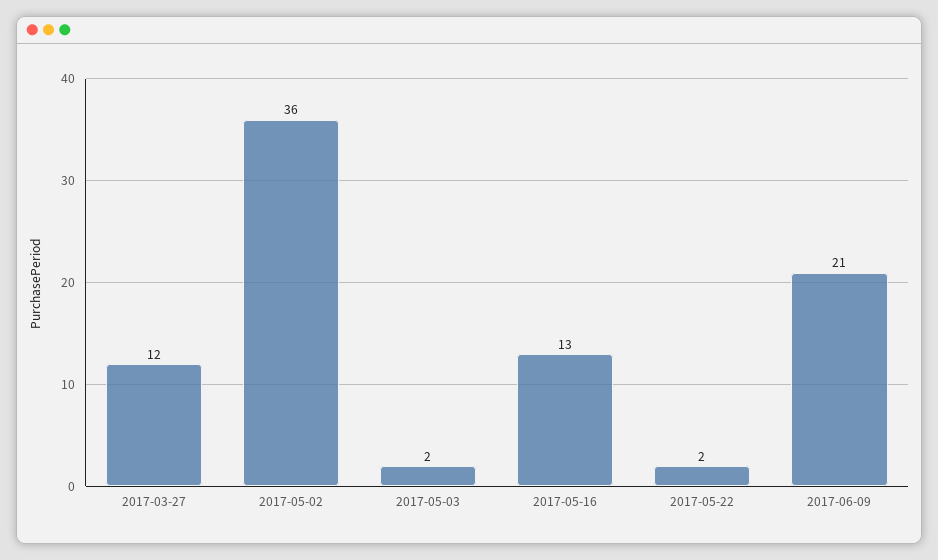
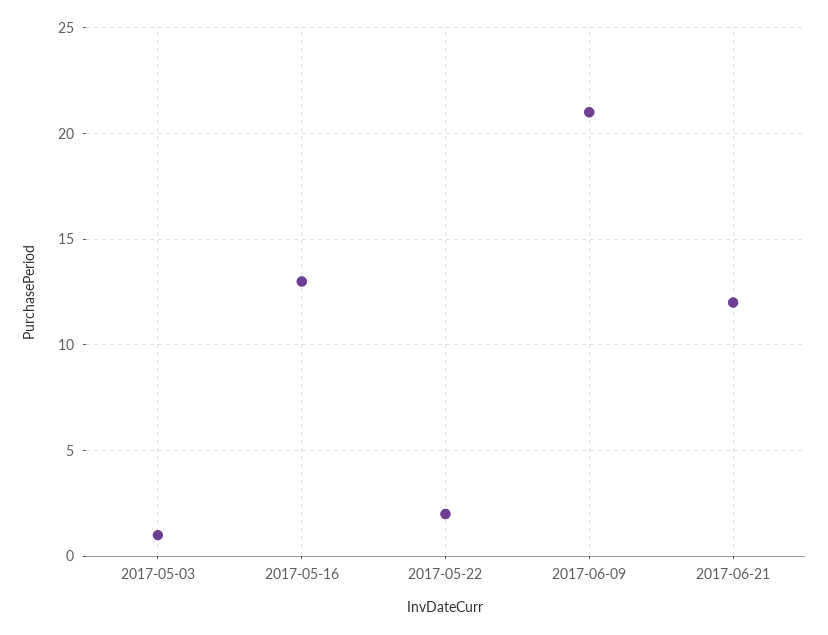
2017-03-27: 12 -> none
2017-05-02: 36 -> none
2017-05-03: 2 -> 1
2017-06-21: none -> 12

